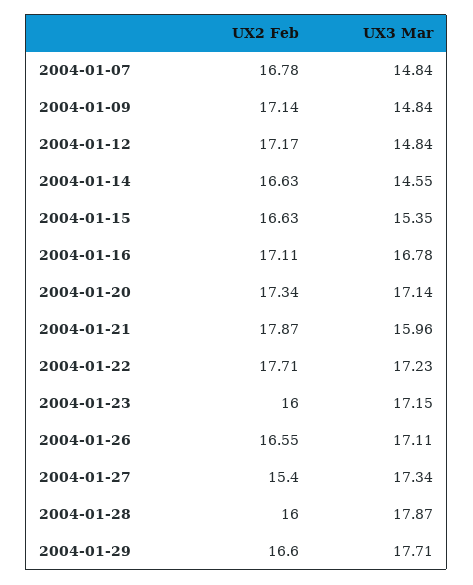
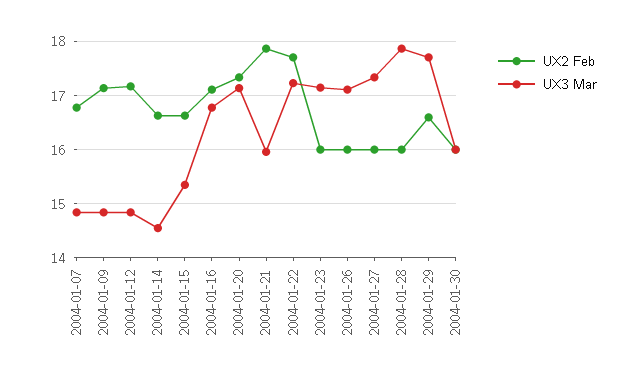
UX2 Feb, 2004-01-26: 16.55 -> 16
UX2 Feb, 2004-01-27: 15.4 -> 16
UX2 Feb, 2004-01-30: none -> 16
UX3 Mar, 2004-01-30: none -> 16

